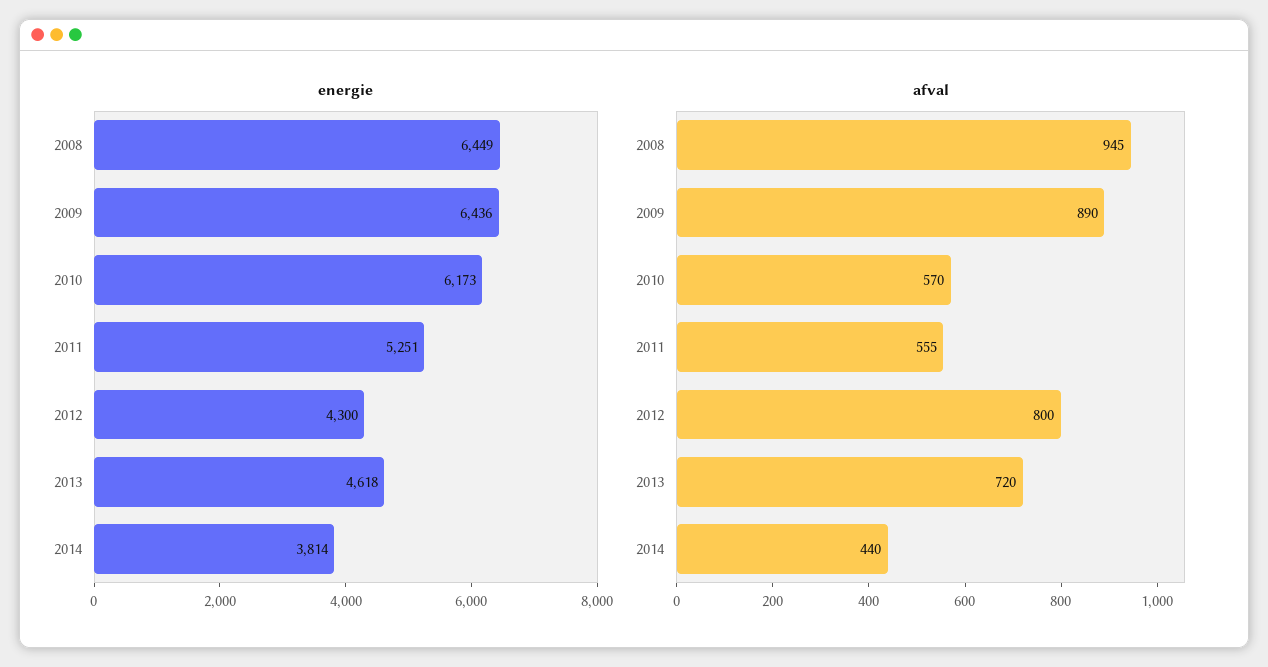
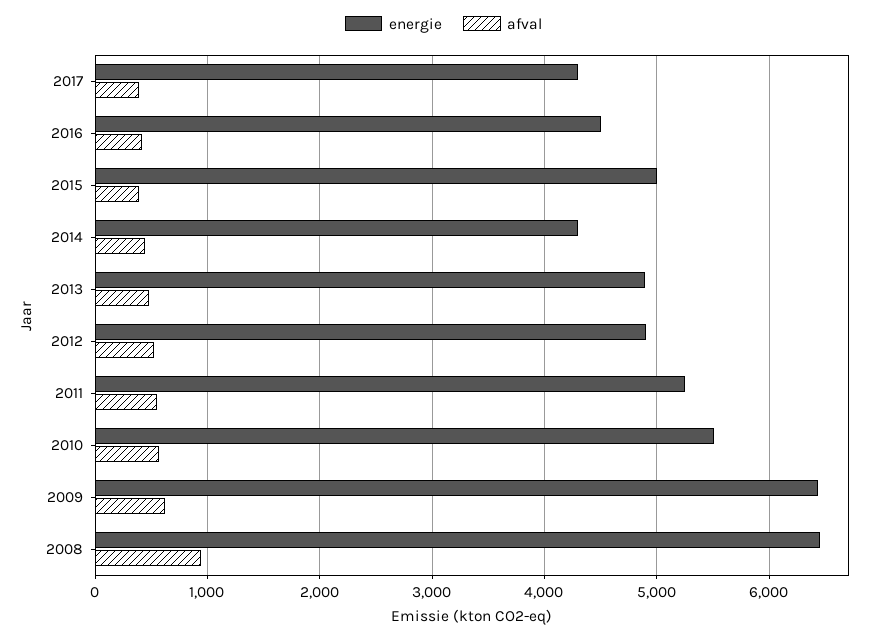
energie, 2010: 6173 -> 5500
energie, 2012: 4300 -> 4900
energie, 2013: 4618 -> 4900
energie, 2014: 3814 -> 4300
afval, 2009: 890 -> 600
afval, 2012: 800 -> 500
afval, 2013: 720 -> 500
energie, 2017: none -> 4300
afval, 2017: none -> 400
energie, 2016: none -> 4500
afval, 2016: none -> 400
energie, 2015: none -> 5000
afval, 2015: none -> 400

